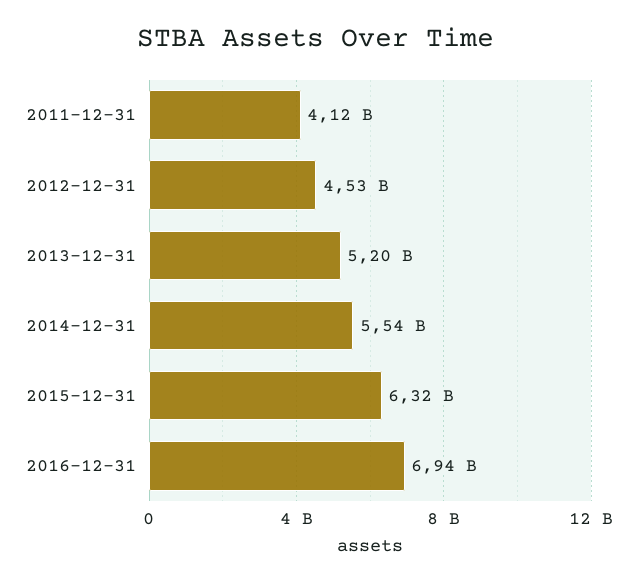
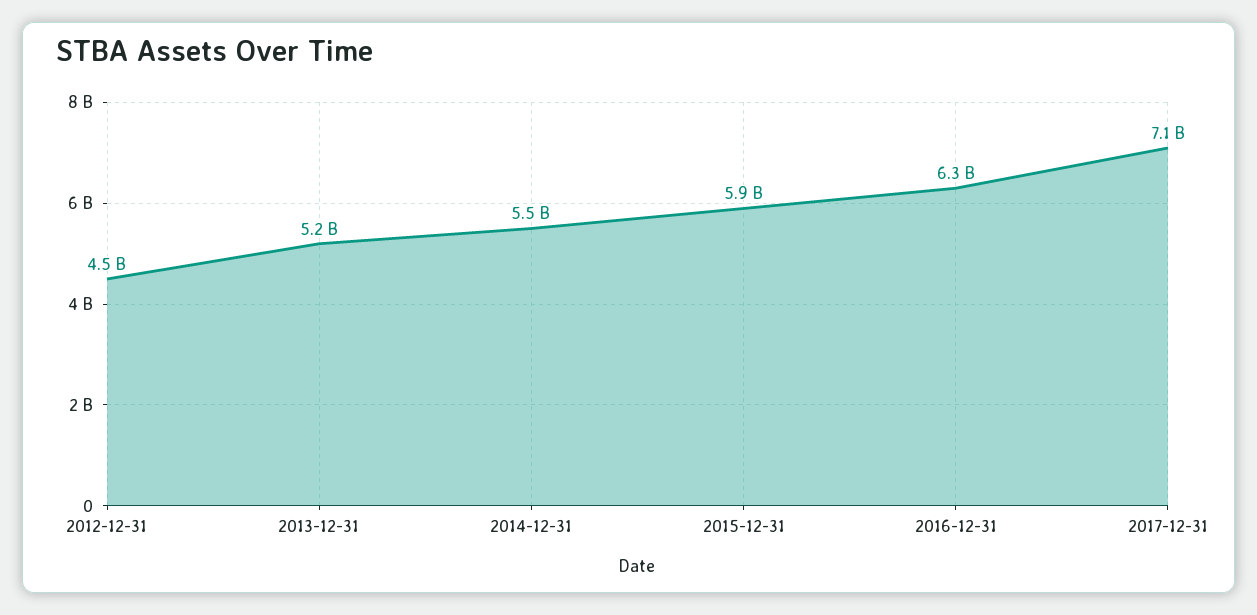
2011-12-31: 4120000000 -> none
2015-12-31: 6320000000 -> 5900000000
2016-12-31: 6940000000 -> 6300000000
2017-12-31: none -> 7100000000

